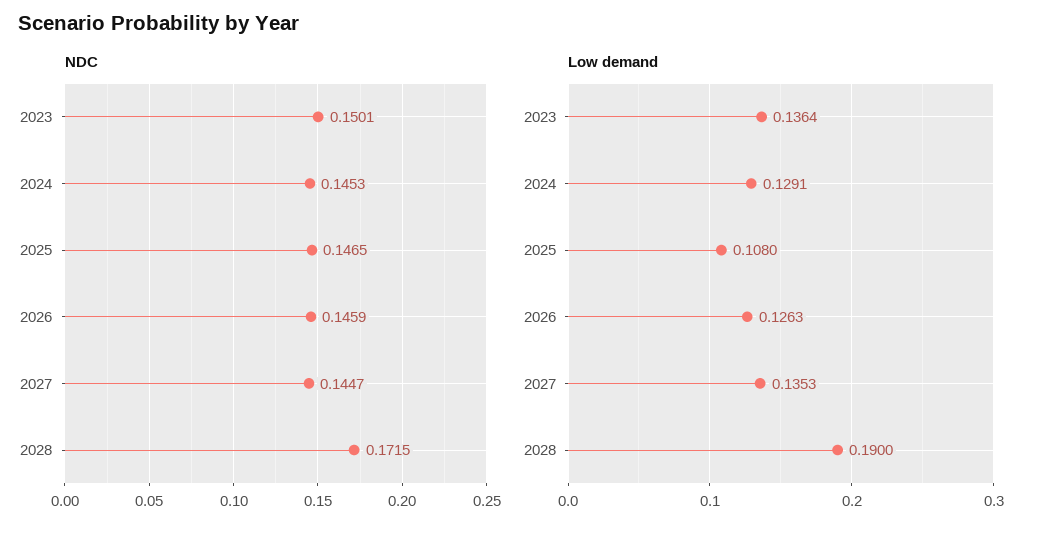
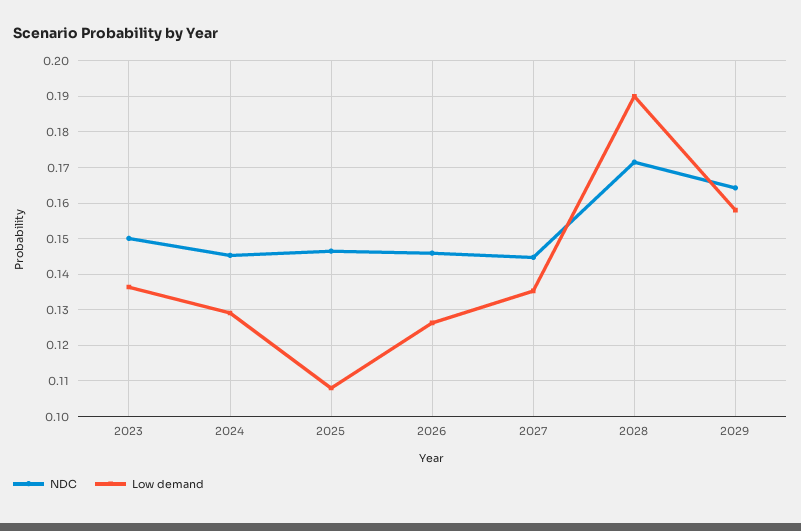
NDC, 2029: none -> 0.164
Low demand, 2029: none -> 0.158

